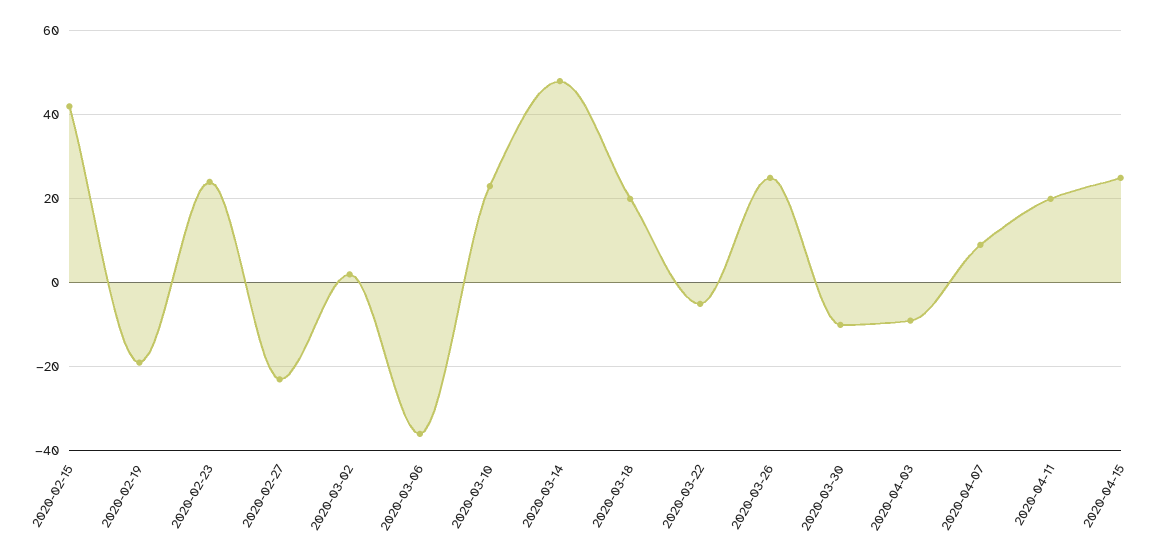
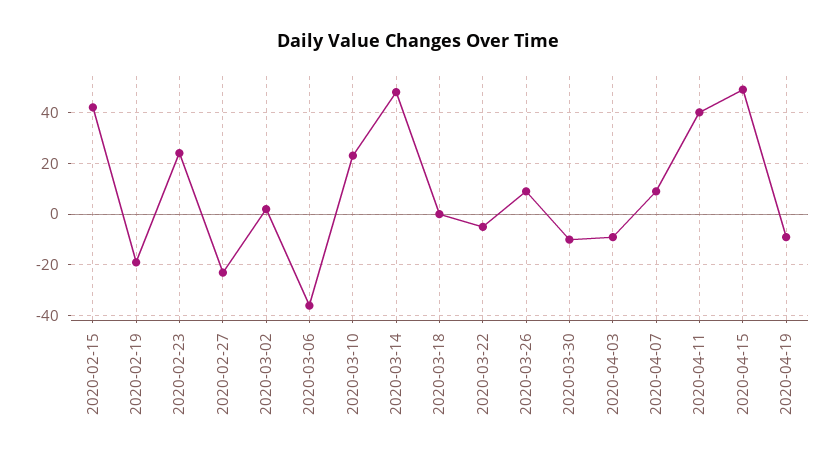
2020-03-18: 20 -> 0
2020-03-26: 25 -> 10
2020-04-11: 20 -> 40
2020-04-15: 25 -> 50
2020-04-19: none -> -10

